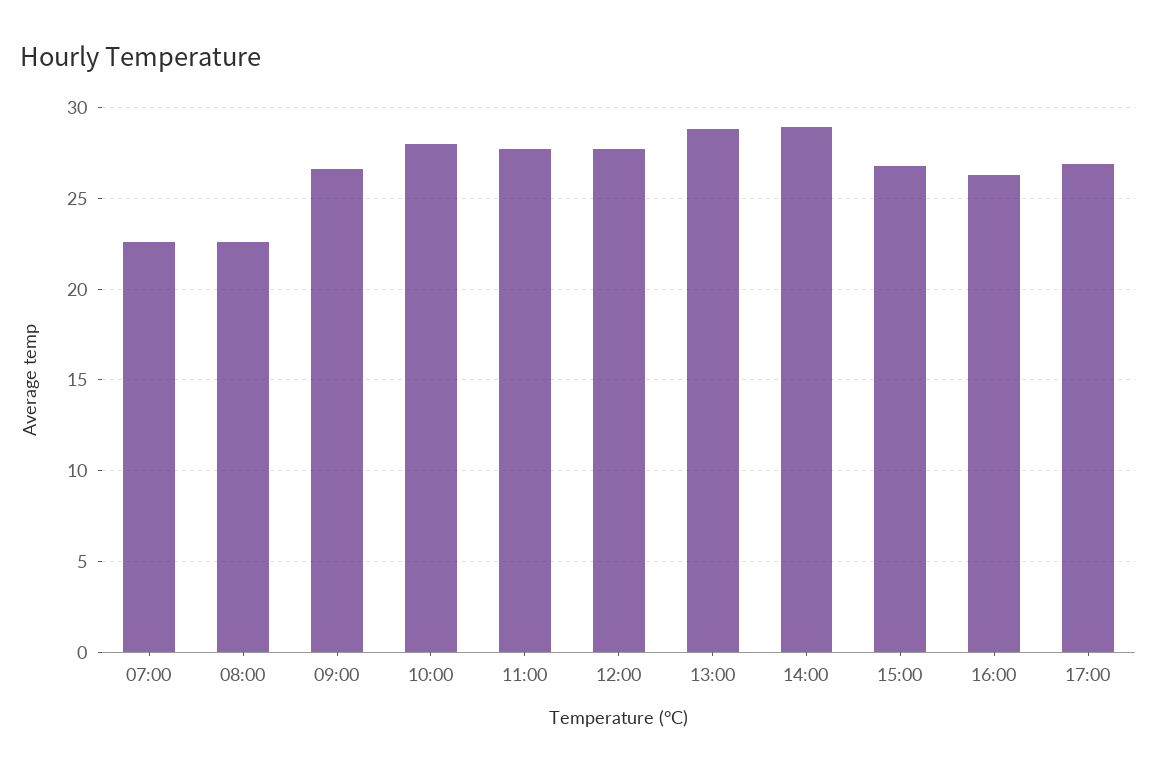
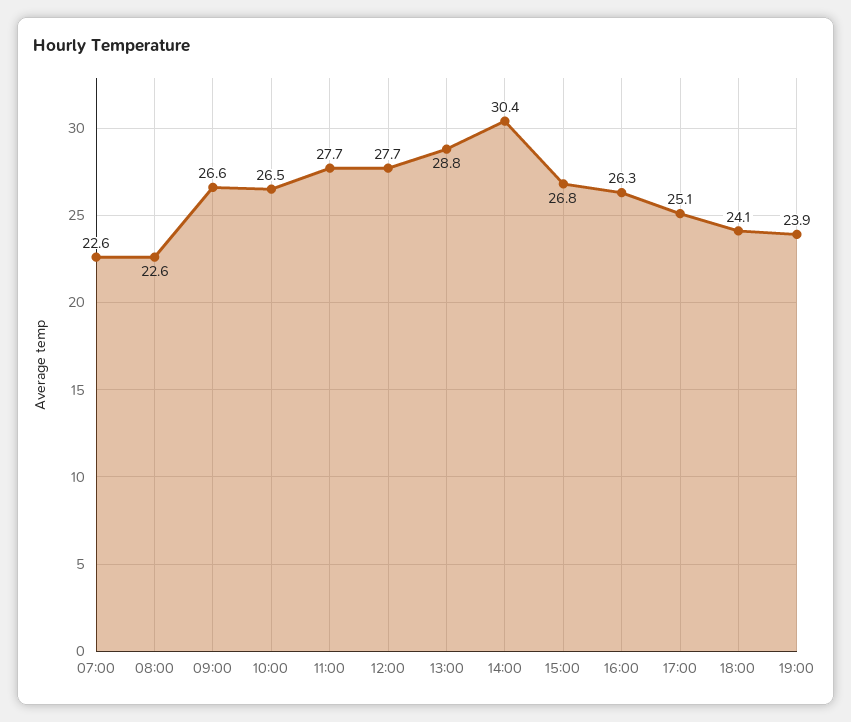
10:00: 28 -> 26.5
14:00: 29 -> 30.4
17:00: 27 -> 25.1
18:00: none -> 24.1
19:00: none -> 23.9

